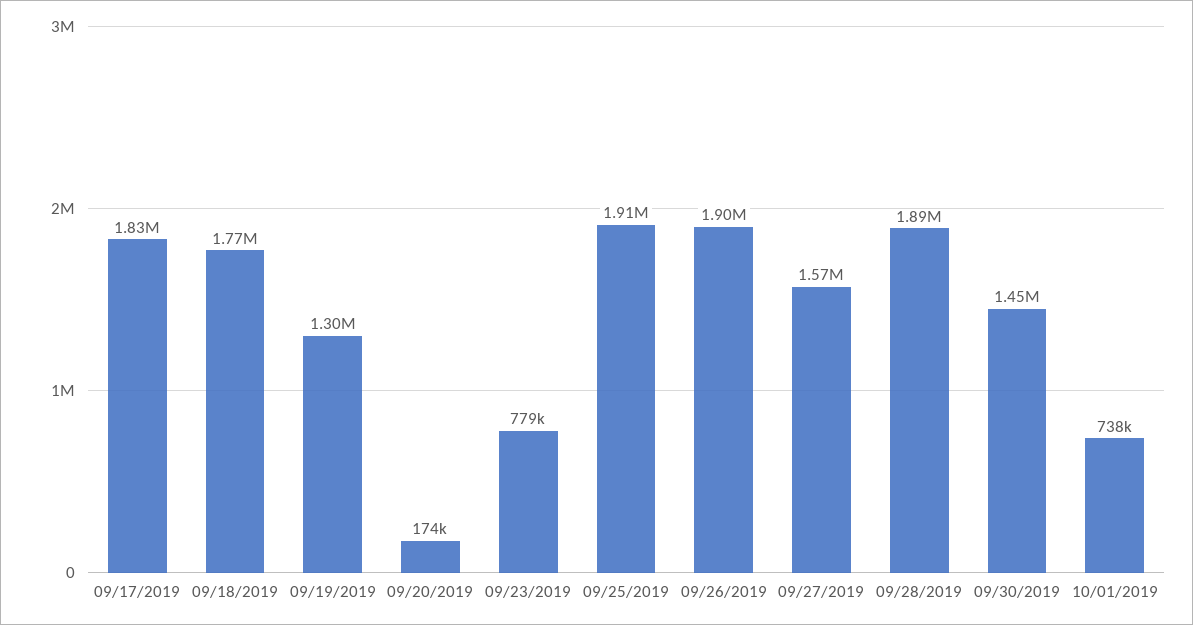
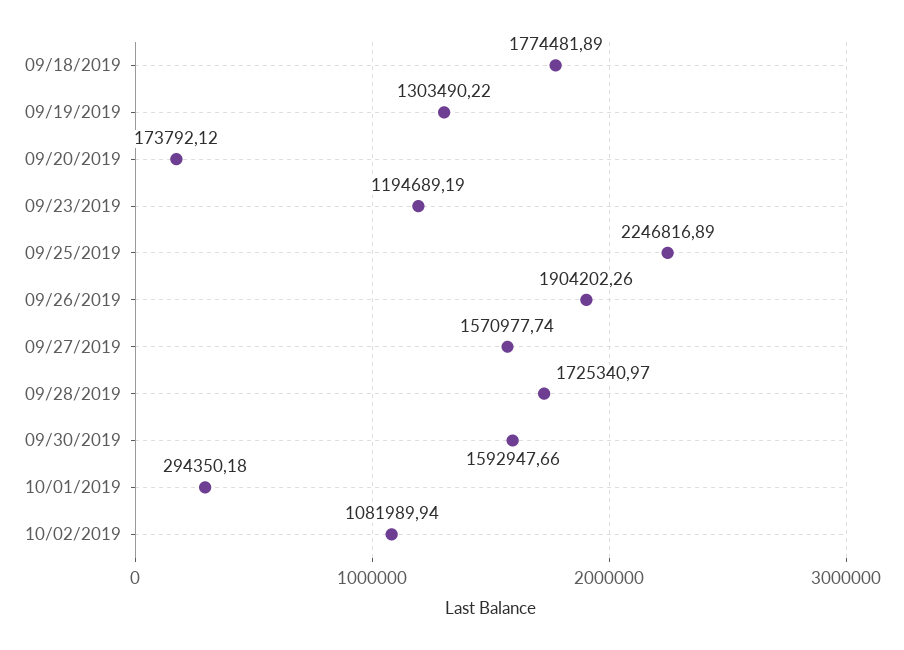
09/17/2019: 1830000 -> none
09/23/2019: 779000 -> 1194689.19
09/25/2019: 1910000 -> 2246816.89
09/28/2019: 1890000 -> 1725340.97
09/30/2019: 1450000 -> 1592947.66
10/01/2019: 738000 -> 294350.18
10/02/2019: none -> 1081989.94

